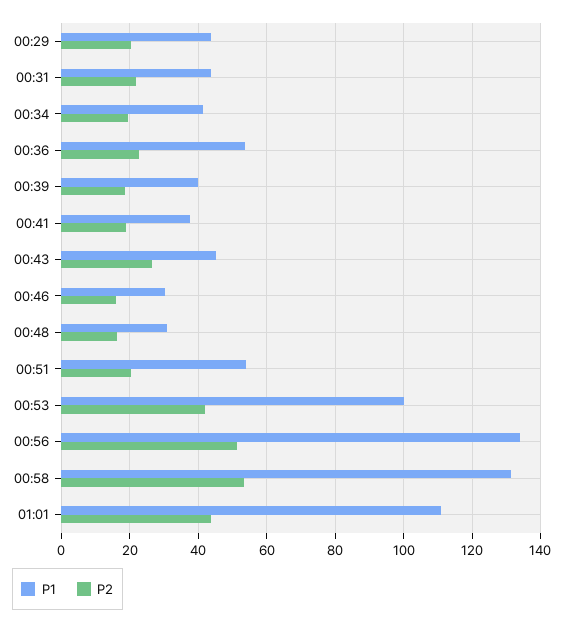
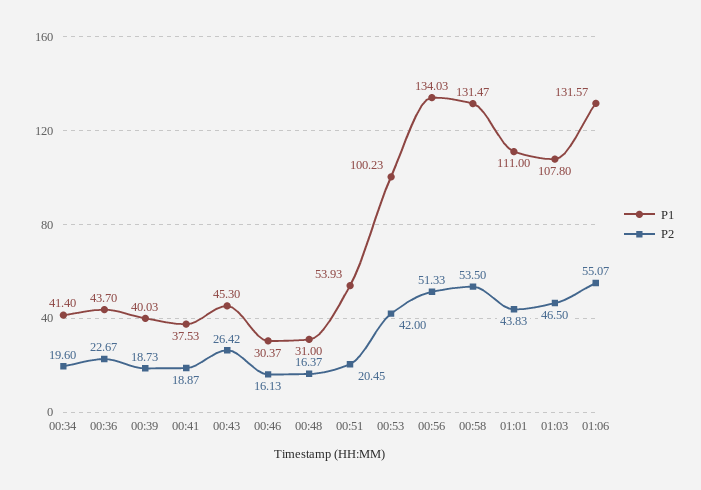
P1, 00:29: 44 -> none
P2, 00:29: 20 -> none
P1, 00:31: 44 -> none
P2, 00:31: 22 -> none
P1, 00:36: 54 -> 43.7
P1, 01:03: none -> 107.8
P2, 01:03: none -> 46.5
P1, 01:06: none -> 131.57
P2, 01:06: none -> 55.07

